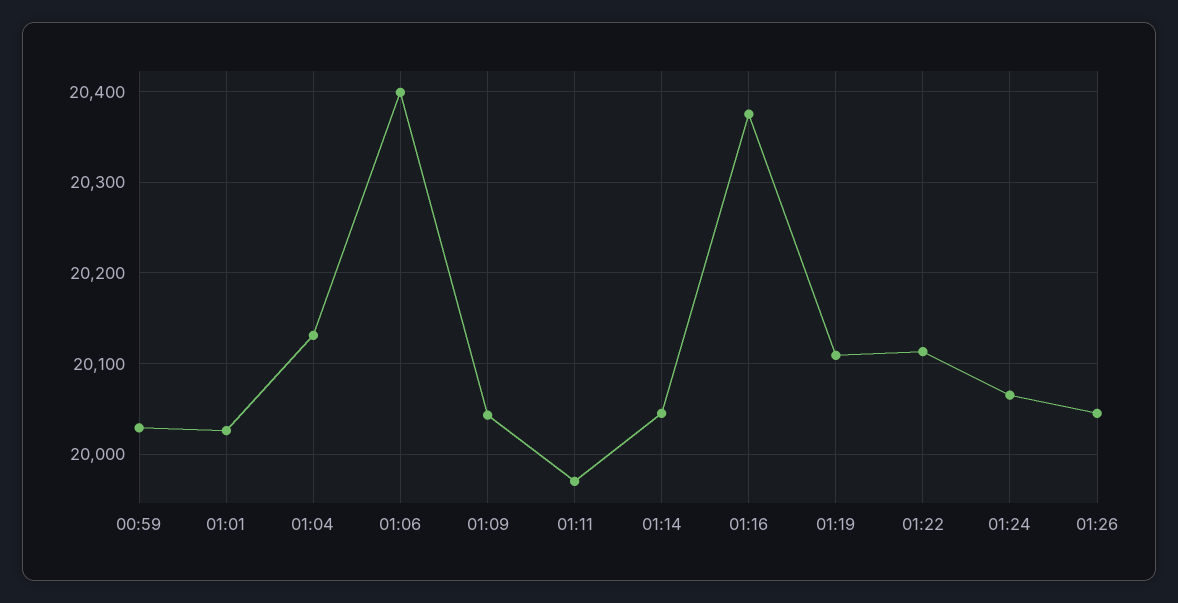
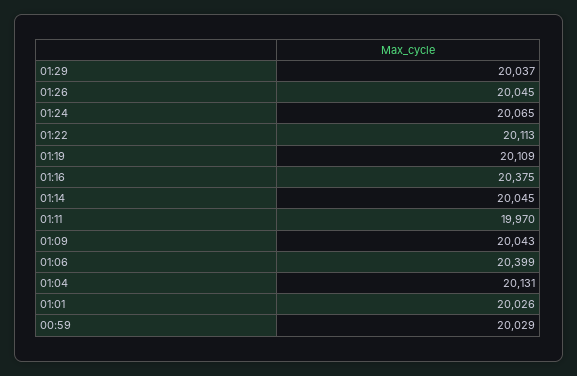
01:29: none -> 20037

